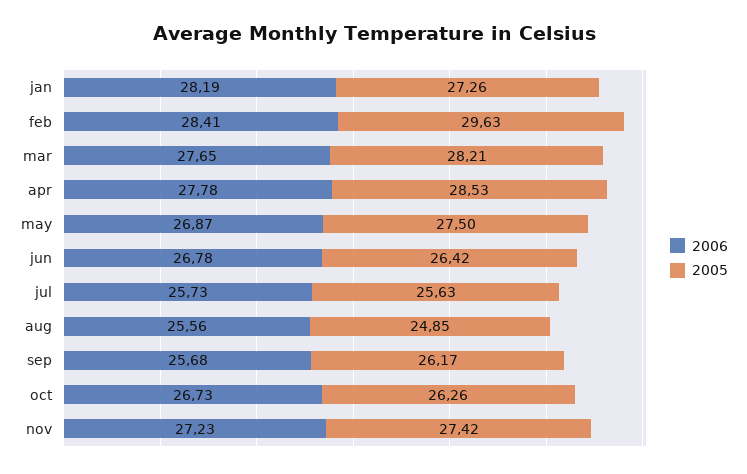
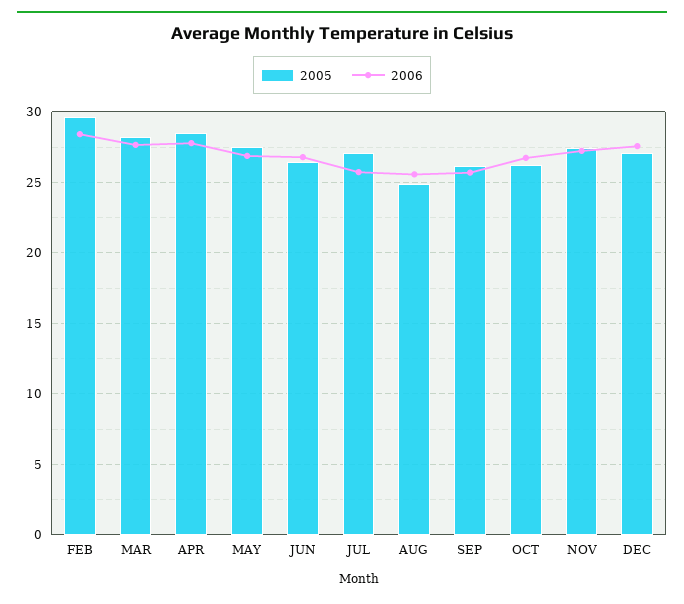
2006, jan: 28.19 -> none
2005, jan: 27.26 -> none
2005, jul: 25.63 -> 27
2005, DEC: none -> 27
2006, DEC: none -> 27.5

